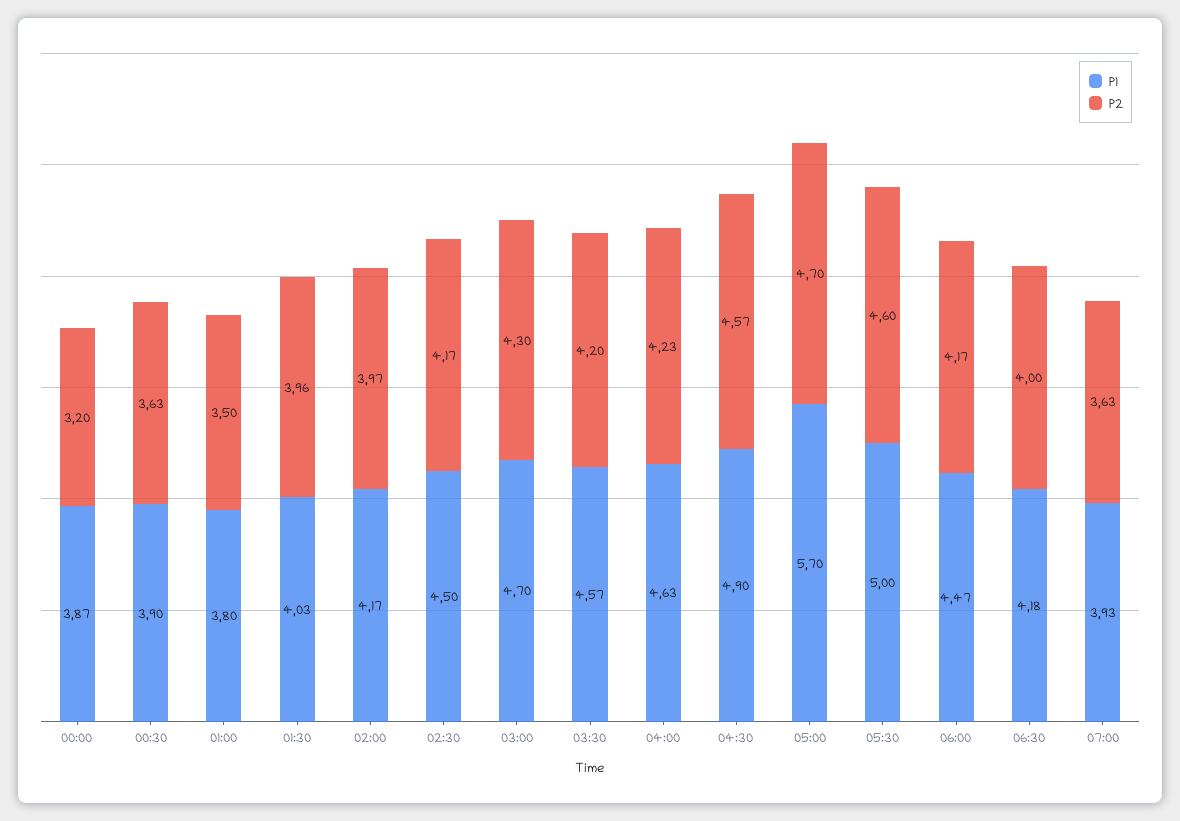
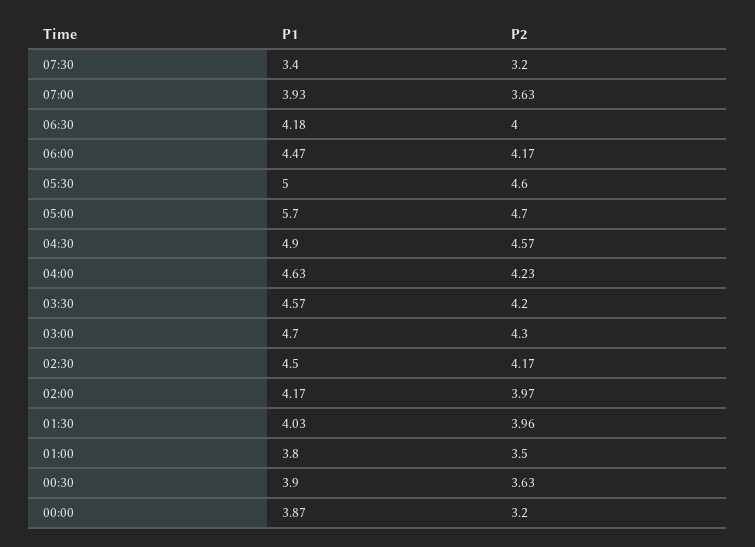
P1, 07:30: none -> 3.4
P2, 07:30: none -> 3.2

